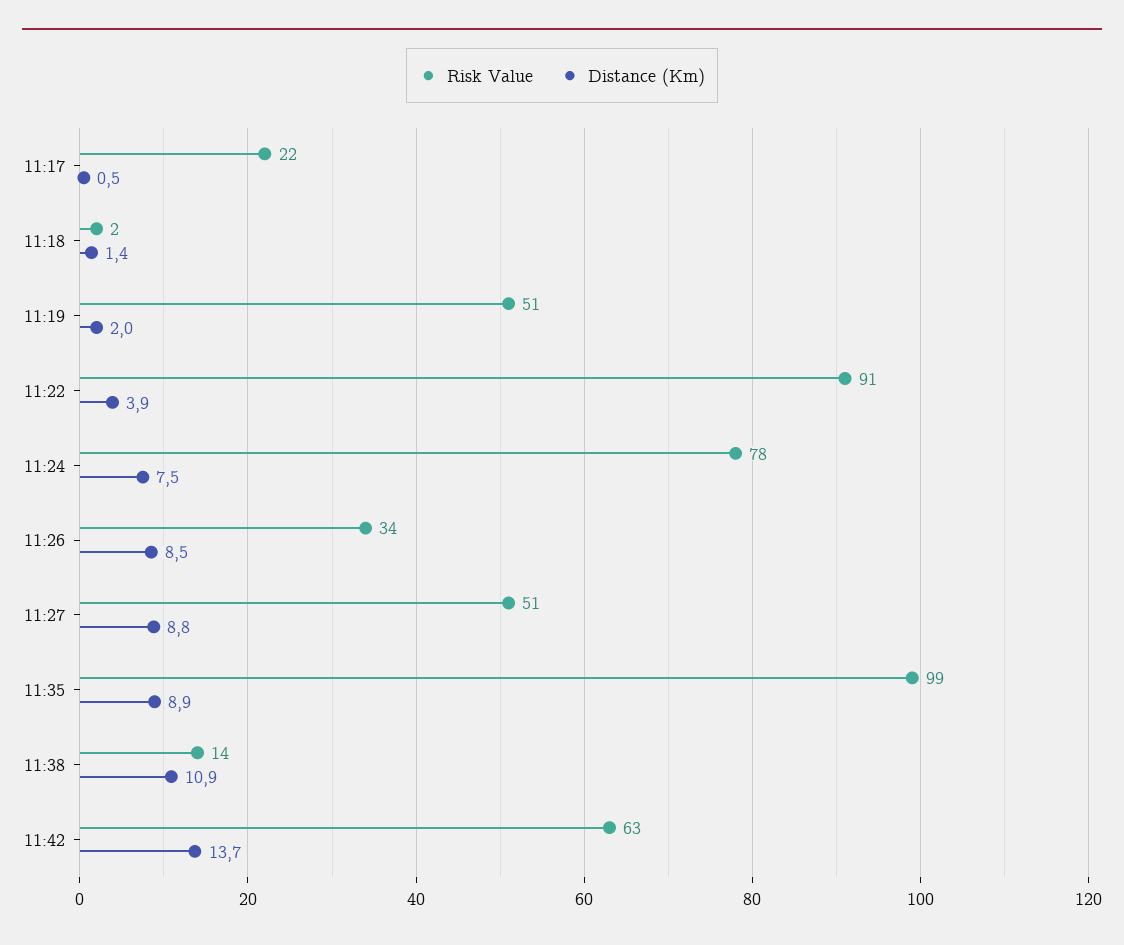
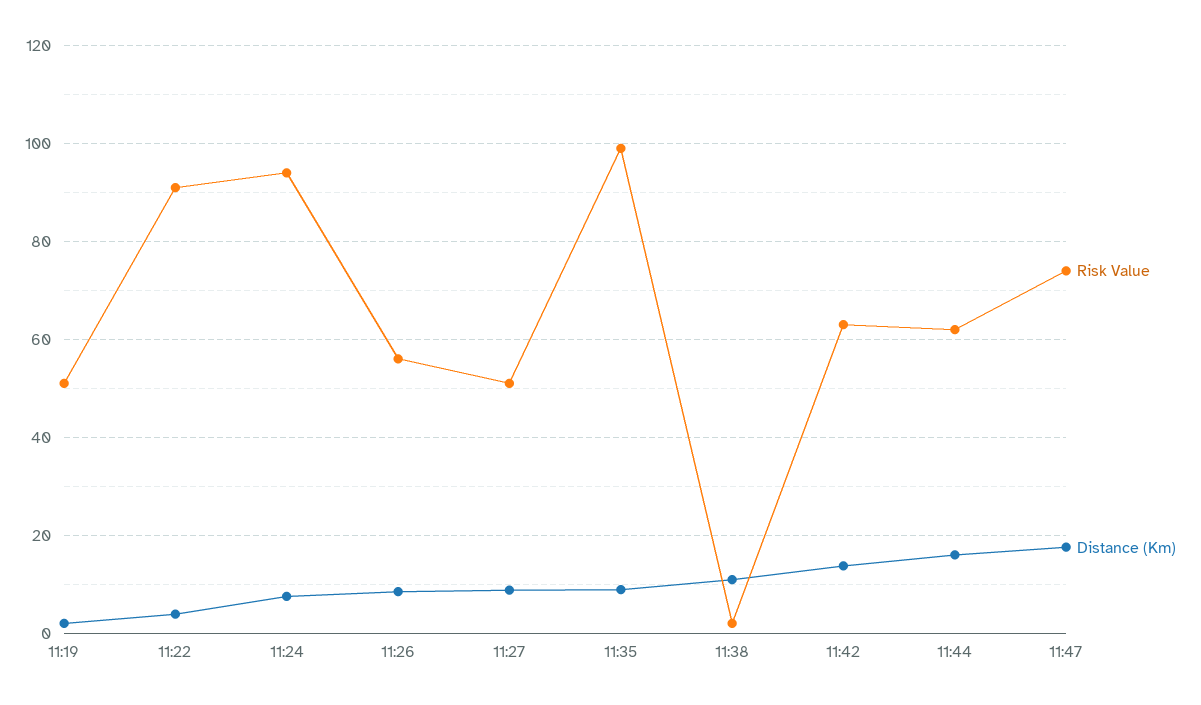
Risk Value, 11:17: 22 -> none
Distance (Km), 11:17: 0.5 -> none
Risk Value, 11:18: 2 -> none
Distance (Km), 11:18: 1.4 -> none
Risk Value, 11:24: 78 -> 94
Risk Value, 11:26: 34 -> 56
Risk Value, 11:38: 14 -> 2
Risk Value, 11:44: none -> 62
Distance (Km), 11:44: none -> 16
Risk Value, 11:47: none -> 74
Distance (Km), 11:47: none -> 18

